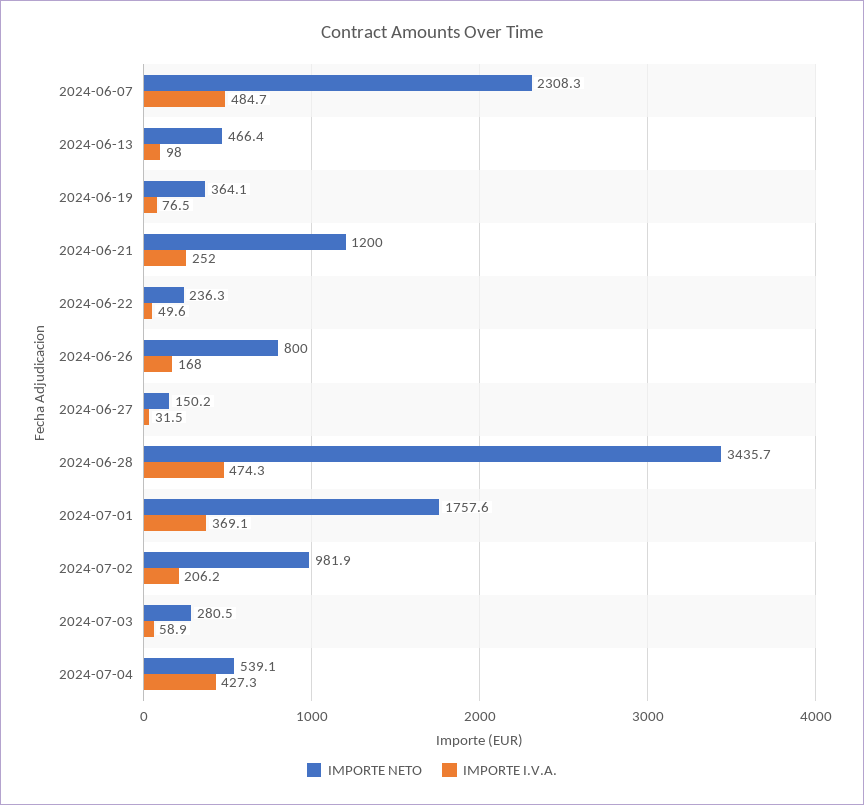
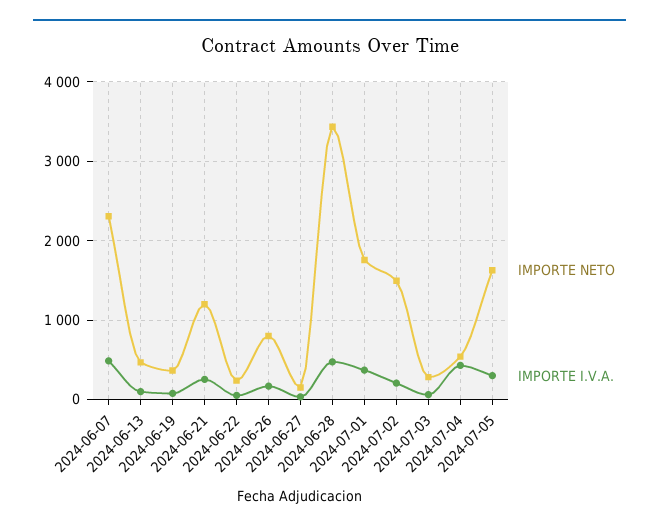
IMPORTE NETO, 2024-07-02: 981.9 -> 1500
IMPORTE NETO, 2024-07-05: none -> 1600
IMPORTE I.V.A., 2024-07-05: none -> 300

